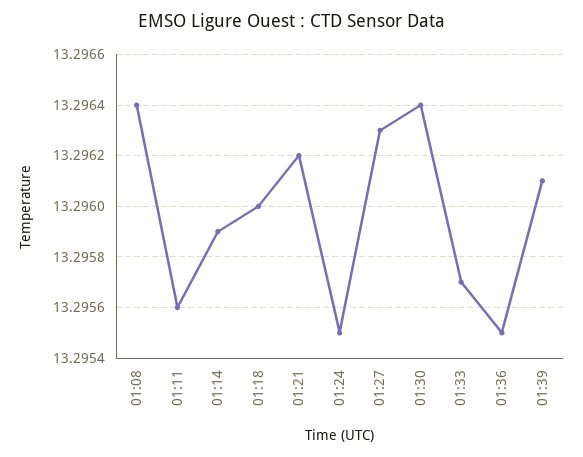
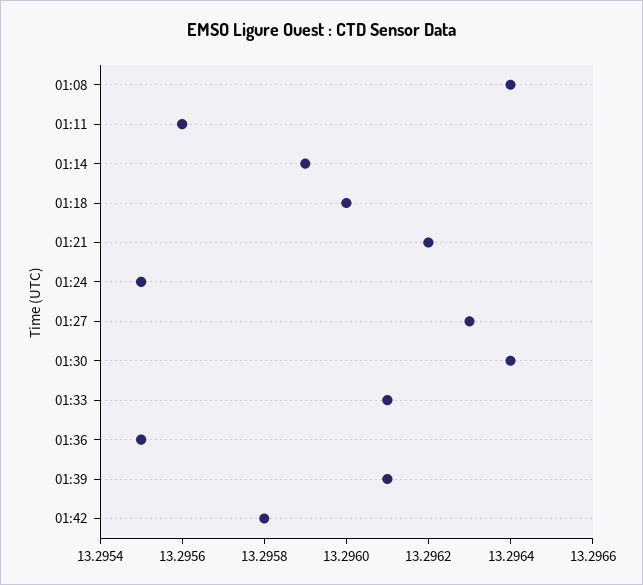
01:33: 13.2957 -> 13.2961
01:42: none -> 13.2958

